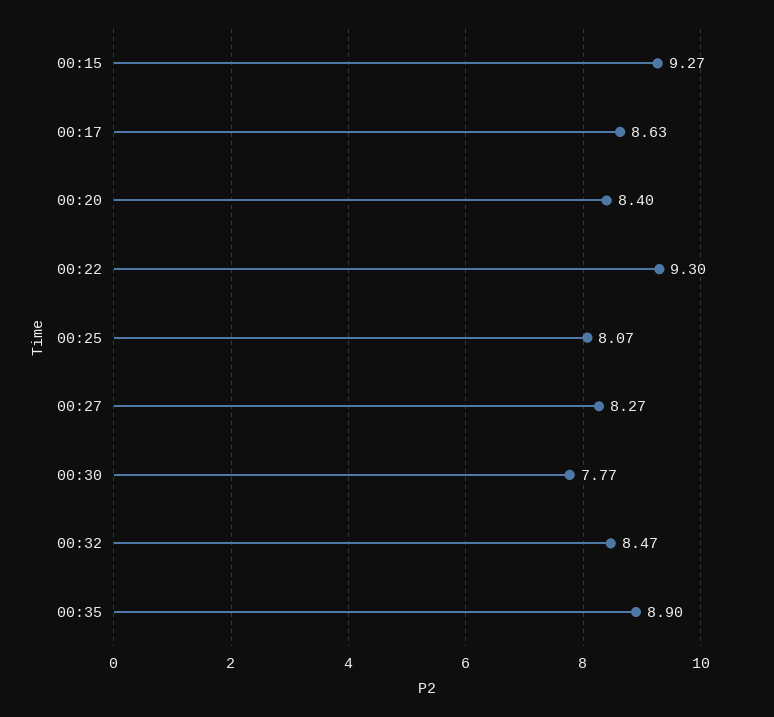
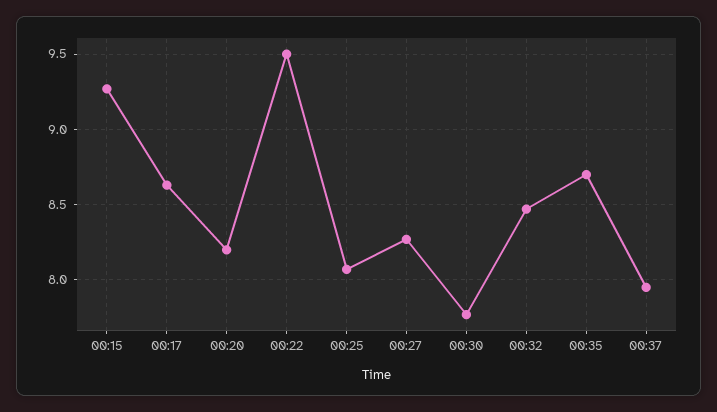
00:20: 8.4 -> 8.2
00:22: 9.3 -> 9.5
00:35: 8.9 -> 8.7
00:37: none -> 7.95

